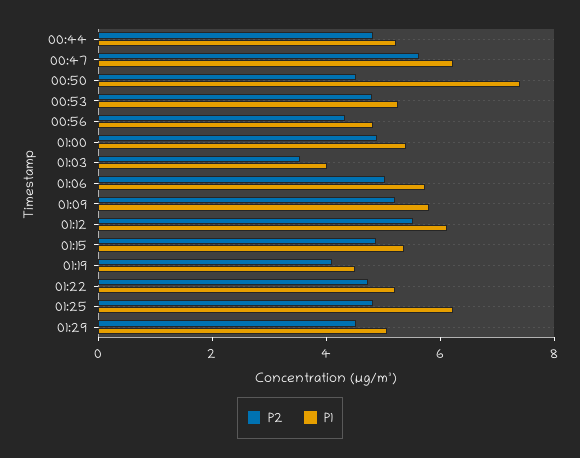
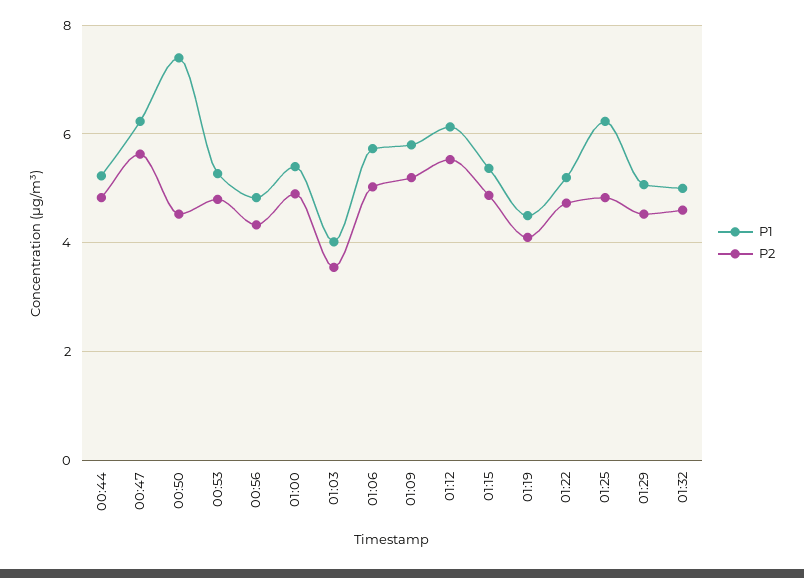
P1, 01:32: none -> 5
P2, 01:32: none -> 4.6

